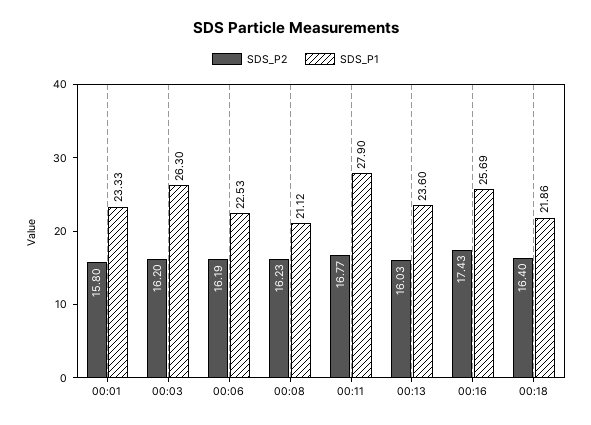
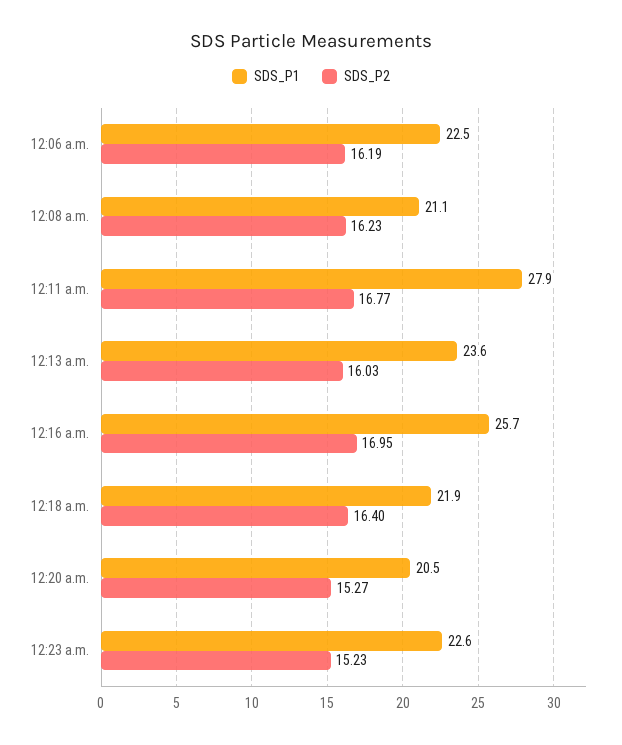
SDS_P2, 00:01: 15.8 -> none
SDS_P1, 00:01: 23.33 -> none
SDS_P2, 00:03: 16.2 -> none
SDS_P1, 00:03: 26.3 -> none
SDS_P2, 00:16: 17.43 -> 16.95
SDS_P1, 12:20 a.m.: none -> 20.5
SDS_P2, 12:20 a.m.: none -> 15.27
SDS_P1, 12:23 a.m.: none -> 22.6
SDS_P2, 12:23 a.m.: none -> 15.23

